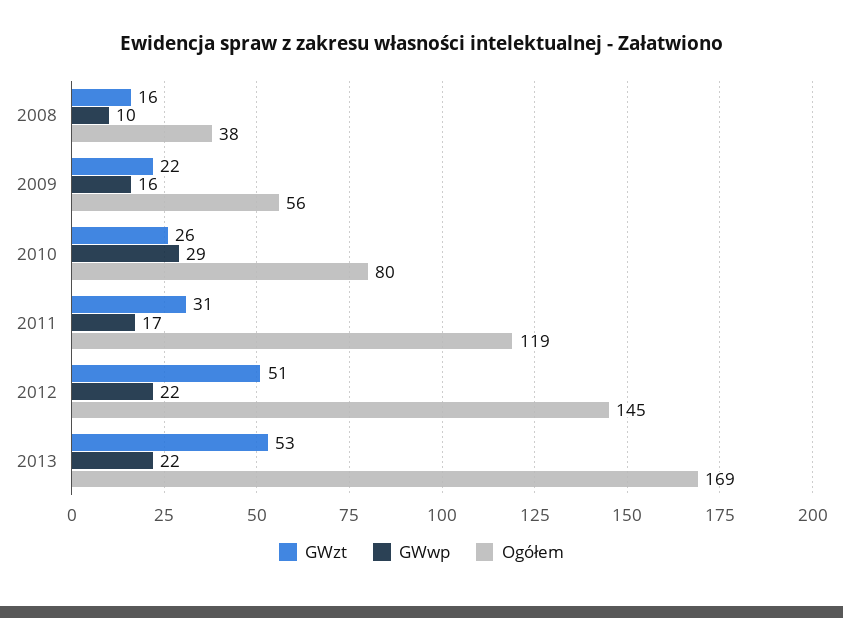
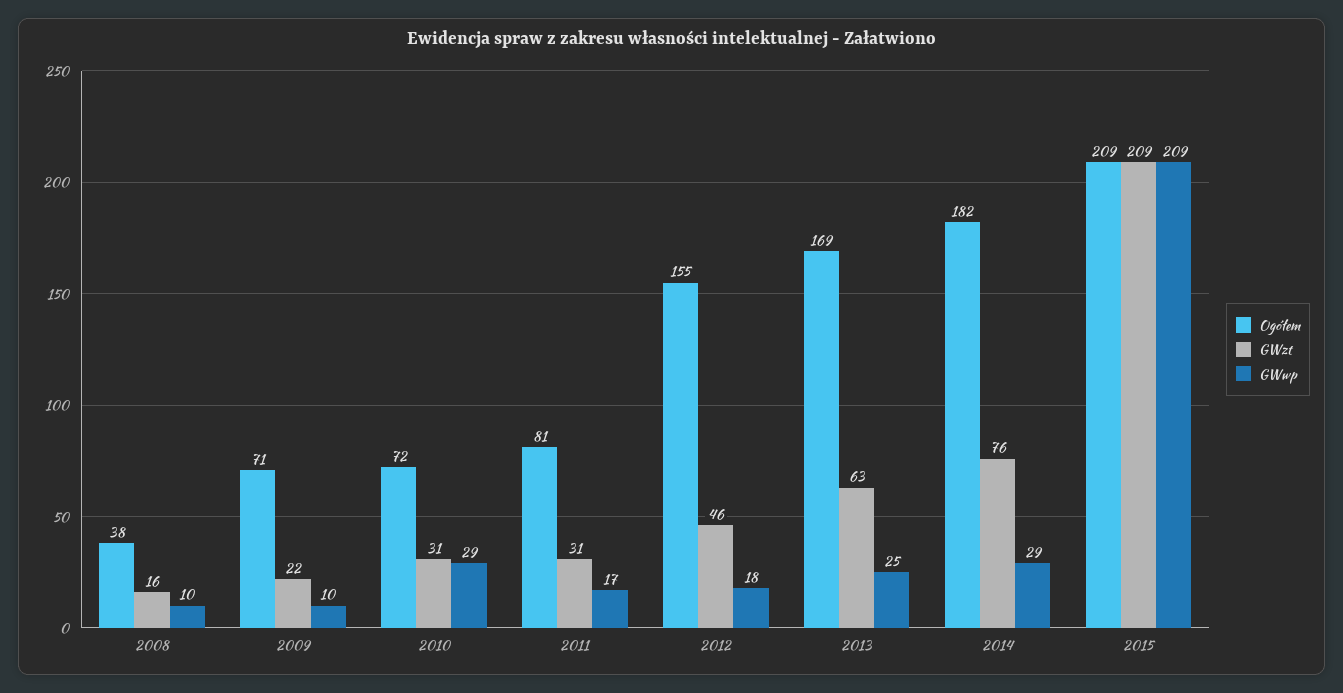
GWwp, 2009: 16 -> 10
Ogółem, 2009: 56 -> 71
GWzt, 2010: 26 -> 31
Ogółem, 2010: 80 -> 72
Ogółem, 2011: 119 -> 81
GWzt, 2012: 51 -> 46
GWwp, 2012: 22 -> 18
Ogółem, 2012: 145 -> 155
GWzt, 2013: 53 -> 63
GWwp, 2013: 22 -> 25
Ogółem, 2014: none -> 182
GWzt, 2014: none -> 76
GWwp, 2014: none -> 29
Ogółem, 2015: none -> 209
GWzt, 2015: none -> 209
GWwp, 2015: none -> 209

